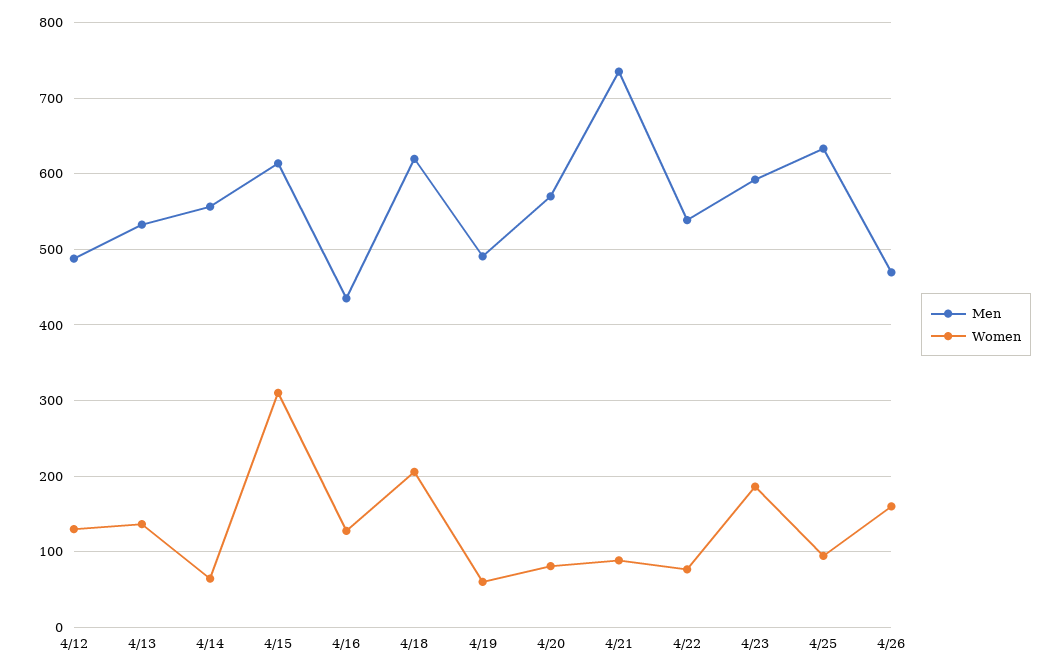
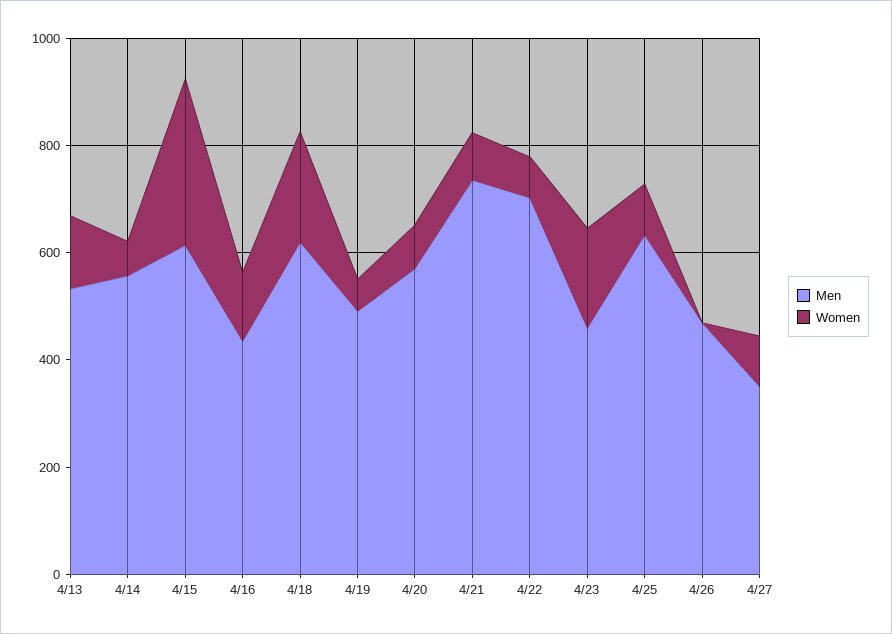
Men, 4/12: 490 -> none
Women, 4/12: 130 -> none
Men, 4/22: 540 -> 700
Men, 4/23: 590 -> 450
Women, 4/26: 160 -> 0
Men, 4/27: none -> 350
Women, 4/27: none -> 100

